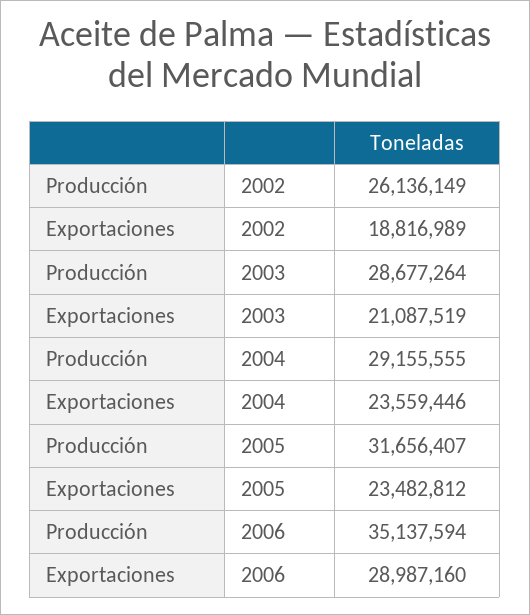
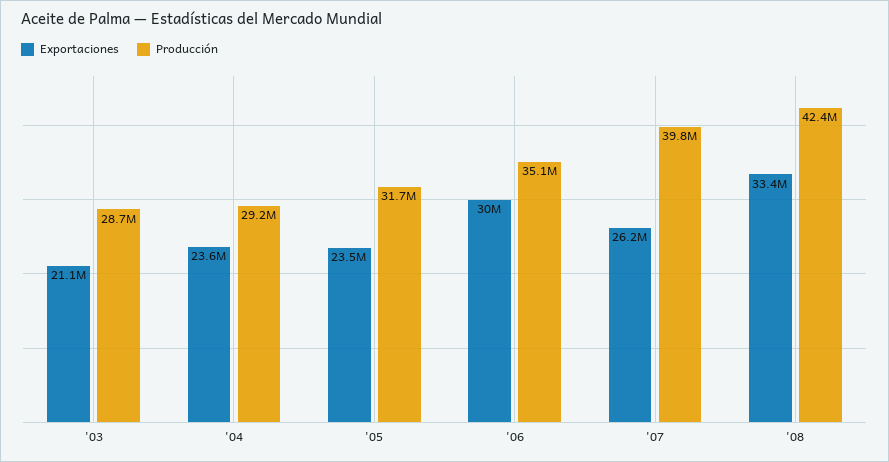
Producción, 2002: 26136149 -> none
Exportaciones, 2002: 18816989 -> none
Exportaciones, 2006: 28987160 -> 30000000
Exportaciones, '07: none -> 26200000
Producción, '07: none -> 39800000
Exportaciones, '08: none -> 33400000
Producción, '08: none -> 42400000

